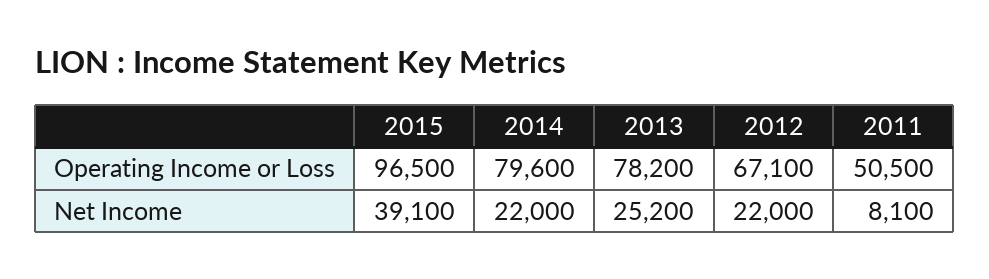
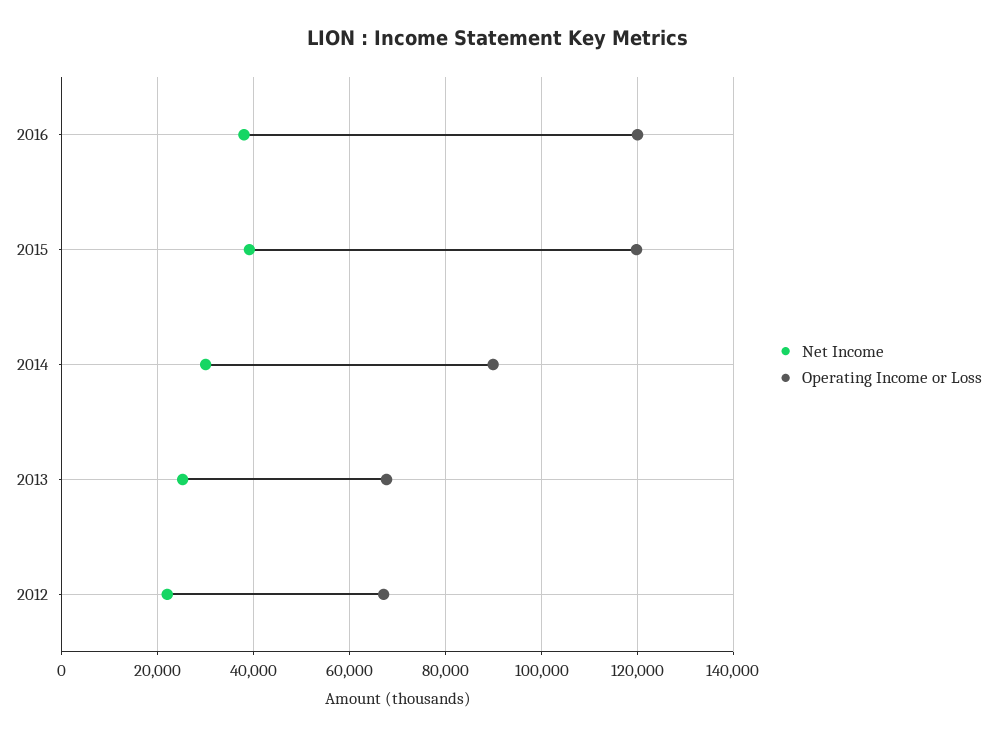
Operating Income or Loss, 2015: 96500 -> 120000
Operating Income or Loss, 2014: 79600 -> 90000
Operating Income or Loss, 2013: 78200 -> 68000
Operating Income or Loss, 2011: 50500 -> none
Net Income, 2014: 22000 -> 30000
Net Income, 2011: 8100 -> none
Net Income, 2016: none -> 38000
Operating Income or Loss, 2016: none -> 120000

